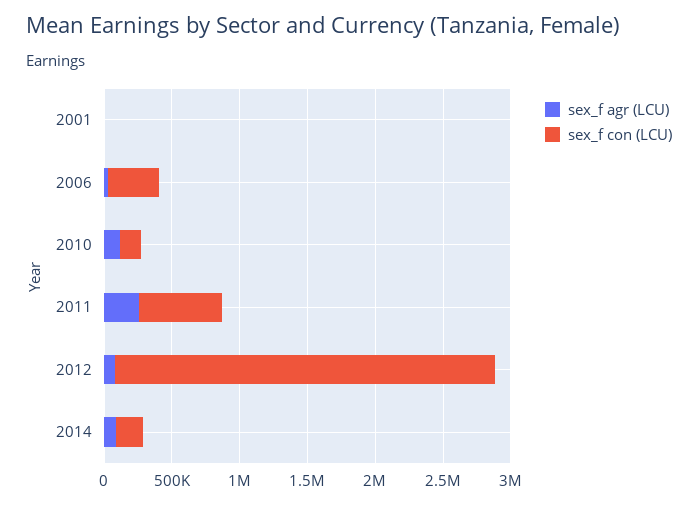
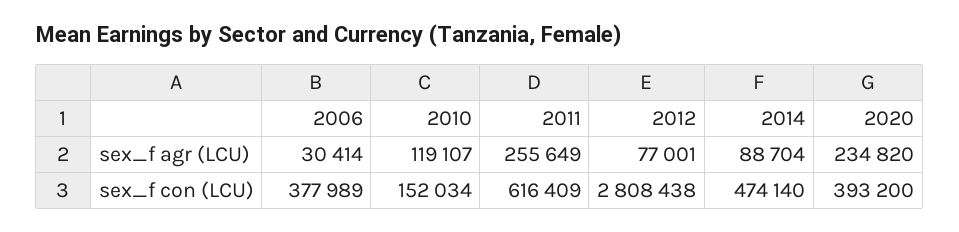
sex_f agr (LCU), 2001: 0 -> none
sex_f con (LCU), 2001: 0 -> none
sex_f con (LCU), 2014: 200000 -> 474140
sex_f agr (LCU), 2020: none -> 234820
sex_f con (LCU), 2020: none -> 393200

